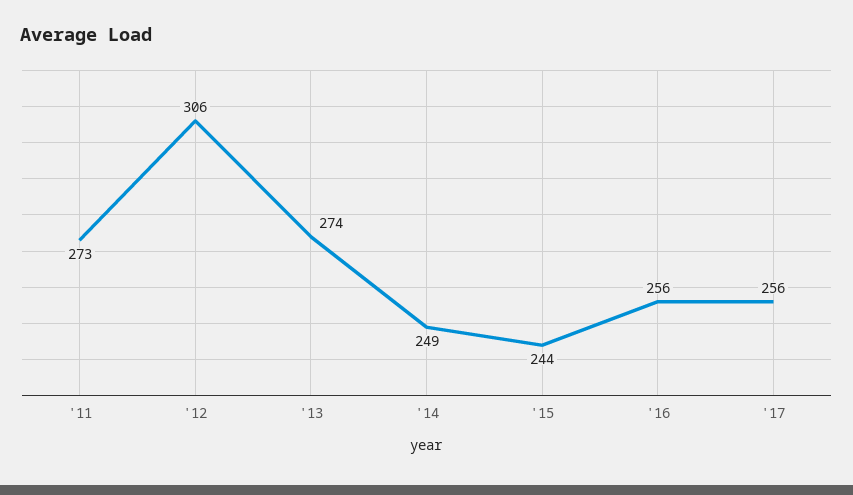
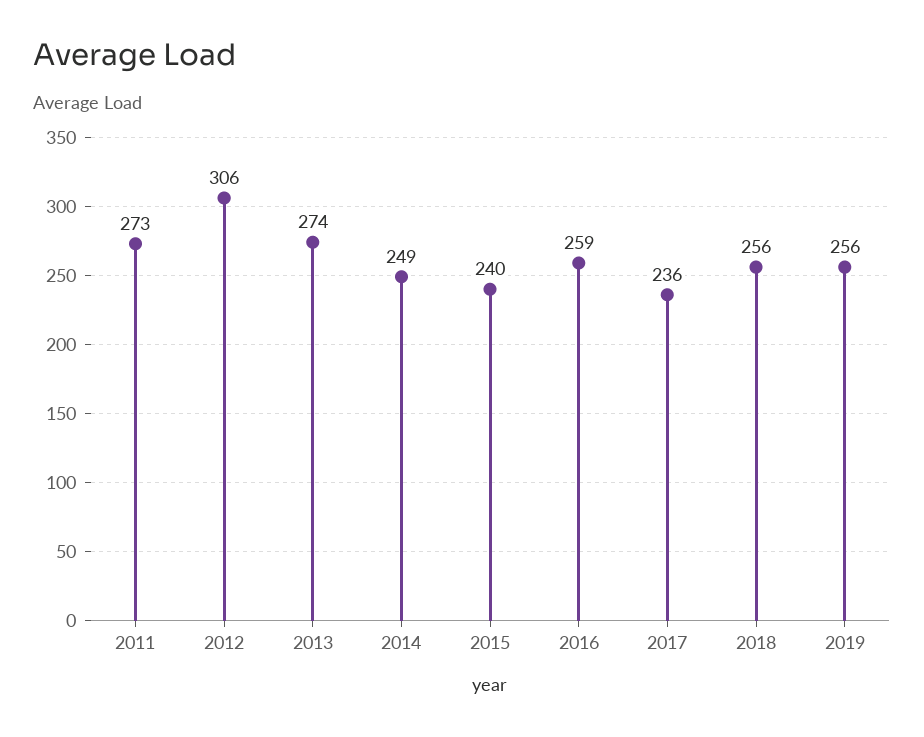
'15: 244 -> 240
'16: 256 -> 259
'17: 256 -> 236
2018: none -> 256
2019: none -> 256

